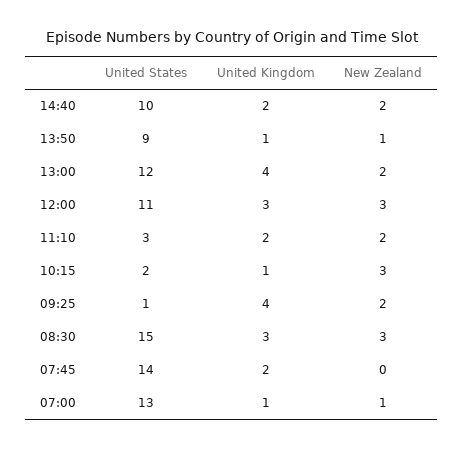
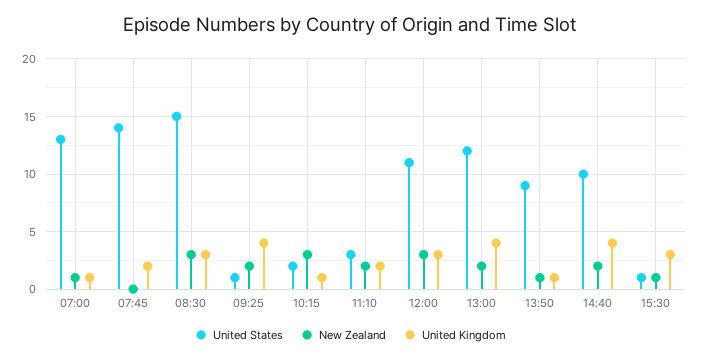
United Kingdom, 14:40: 2 -> 4
United States, 15:30: none -> 1
New Zealand, 15:30: none -> 1
United Kingdom, 15:30: none -> 3

